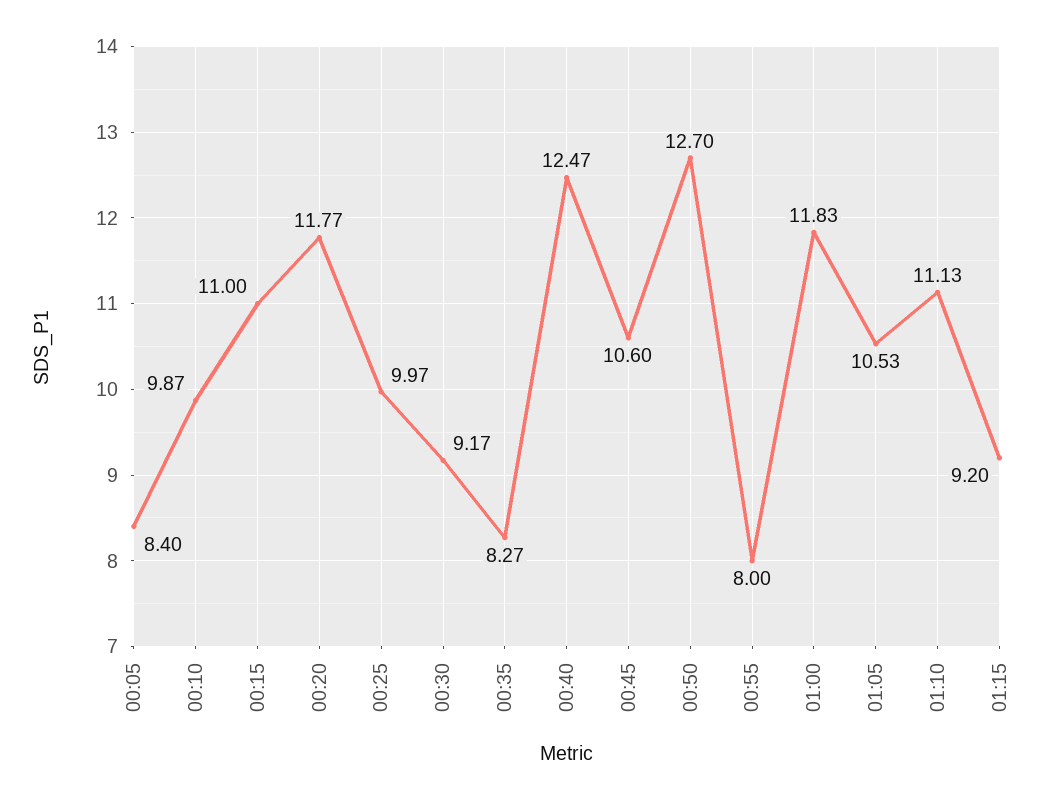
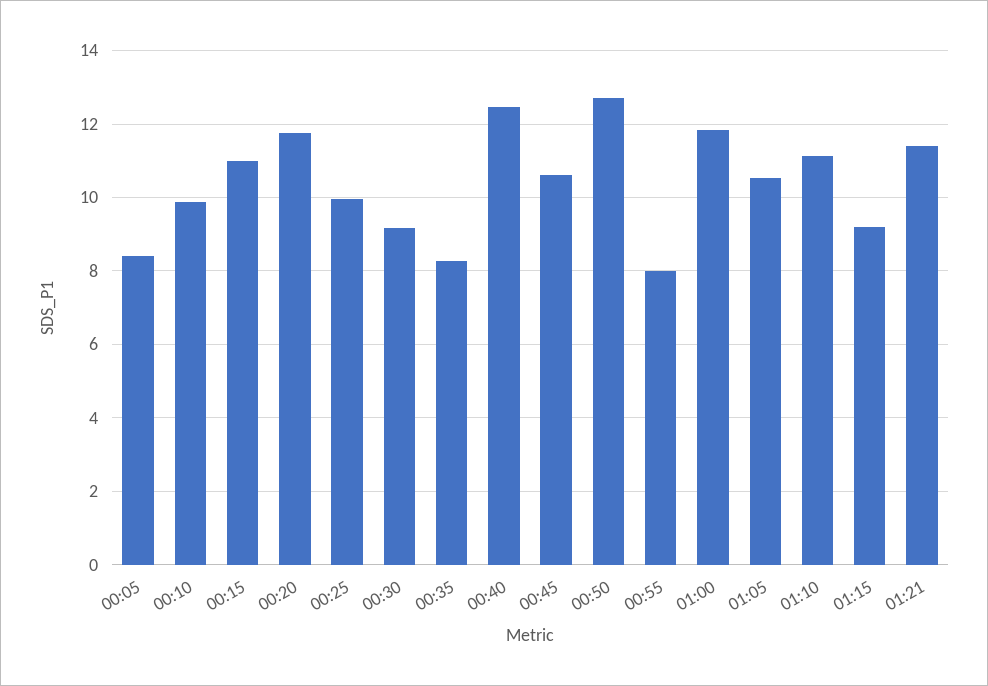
01:21: none -> 11.4

